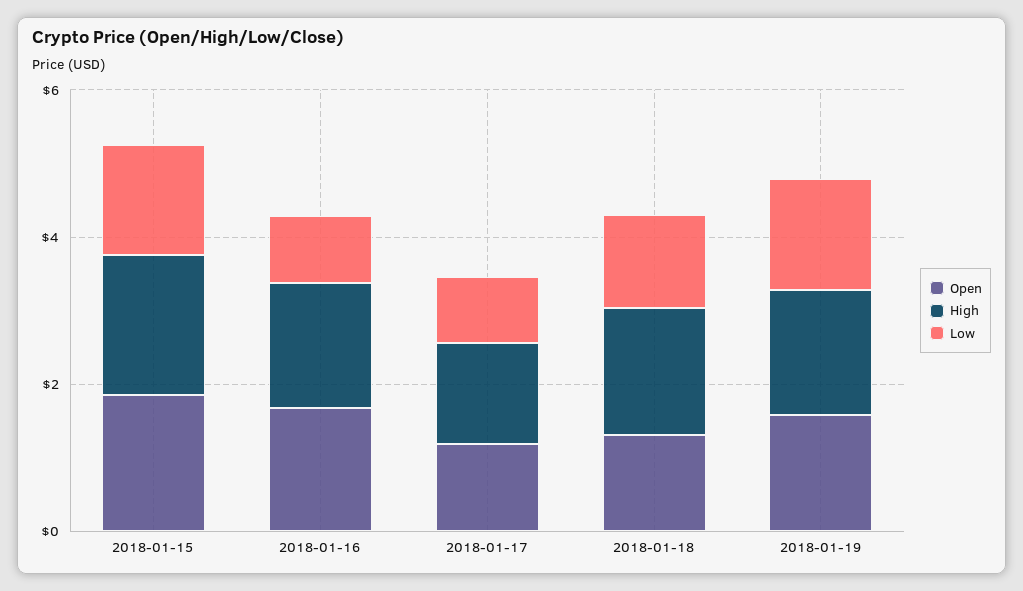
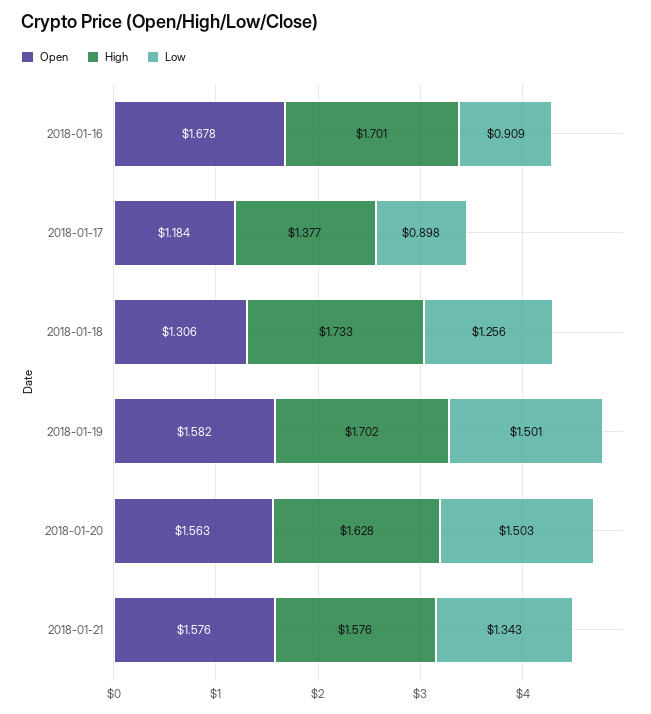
Open, 2018-01-15: 2 -> none
High, 2018-01-15: 2 -> none
Low, 2018-01-15: 1.5 -> none
Open, 2018-01-20: none -> 1.563
High, 2018-01-20: none -> 1.628
Low, 2018-01-20: none -> 1.503
Open, 2018-01-21: none -> 1.576
High, 2018-01-21: none -> 1.576
Low, 2018-01-21: none -> 1.343

